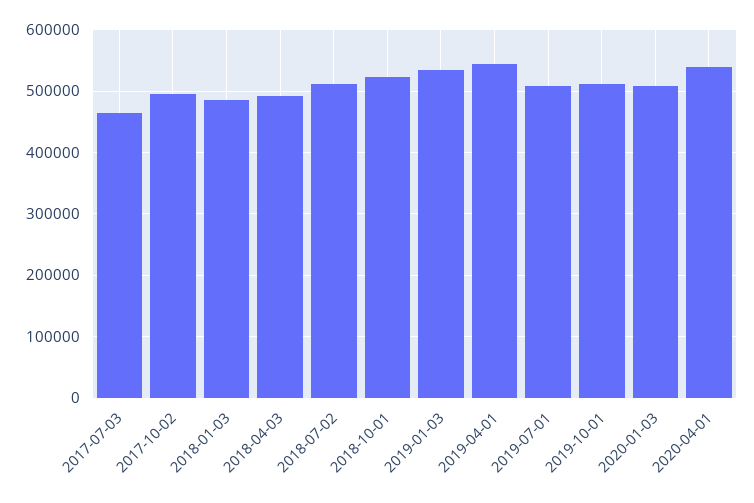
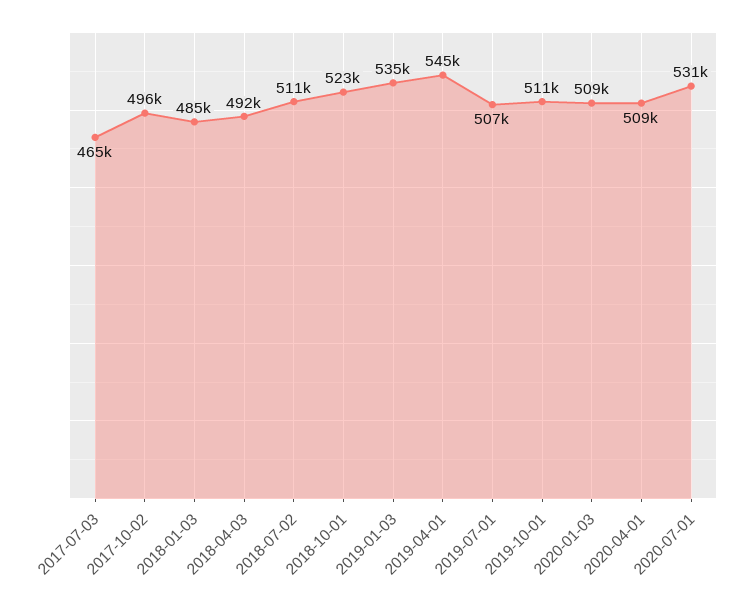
2020-04-01: 540000 -> 509000
2020-07-01: none -> 531000

